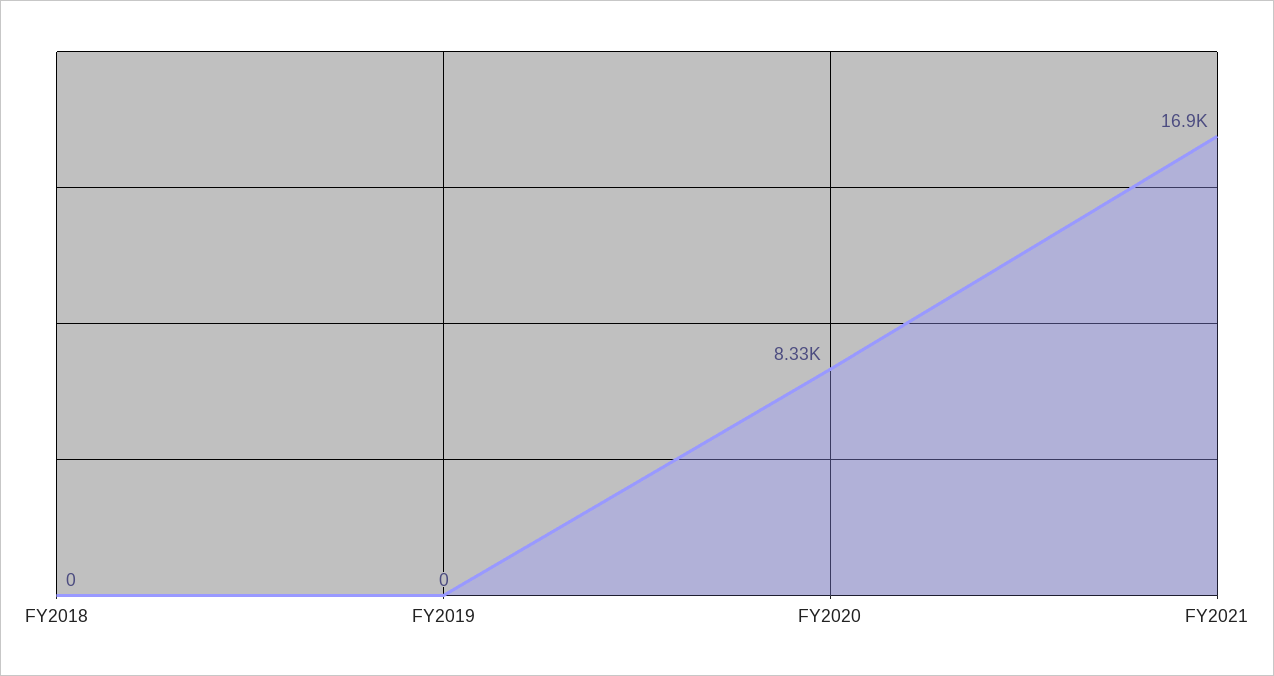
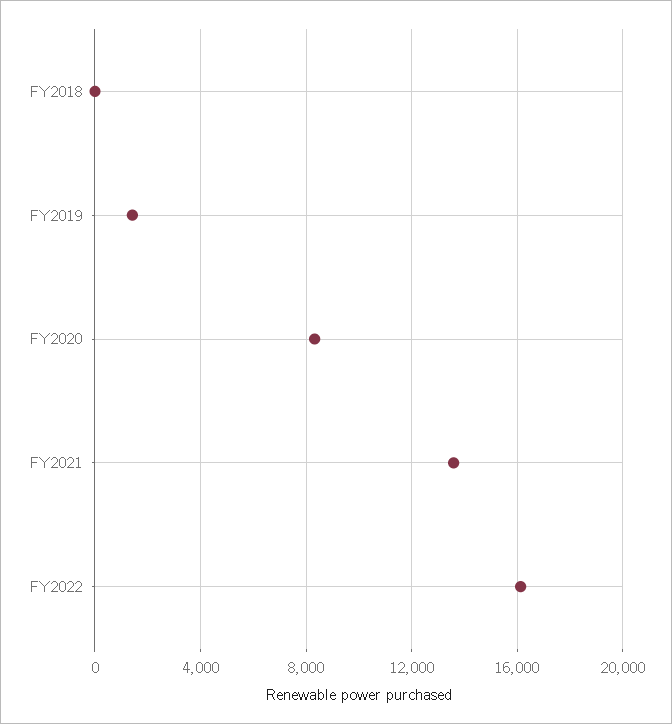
FY2019: 0 -> 1500
FY2021: 16900 -> 13500
FY2022: none -> 16000

